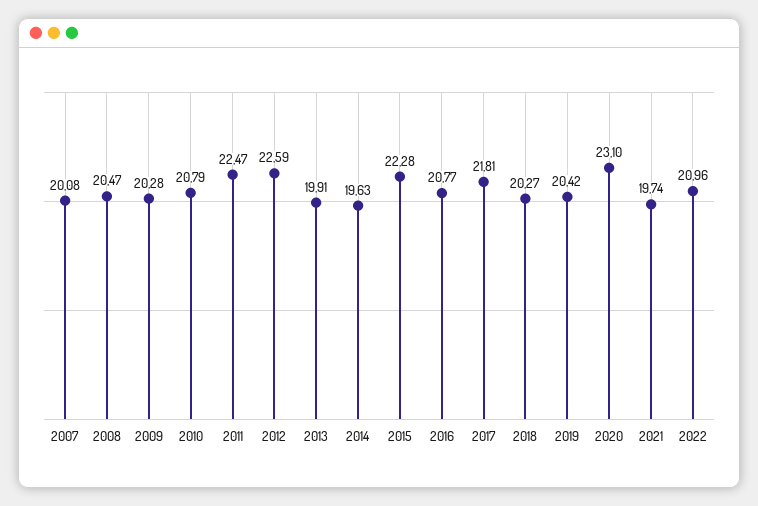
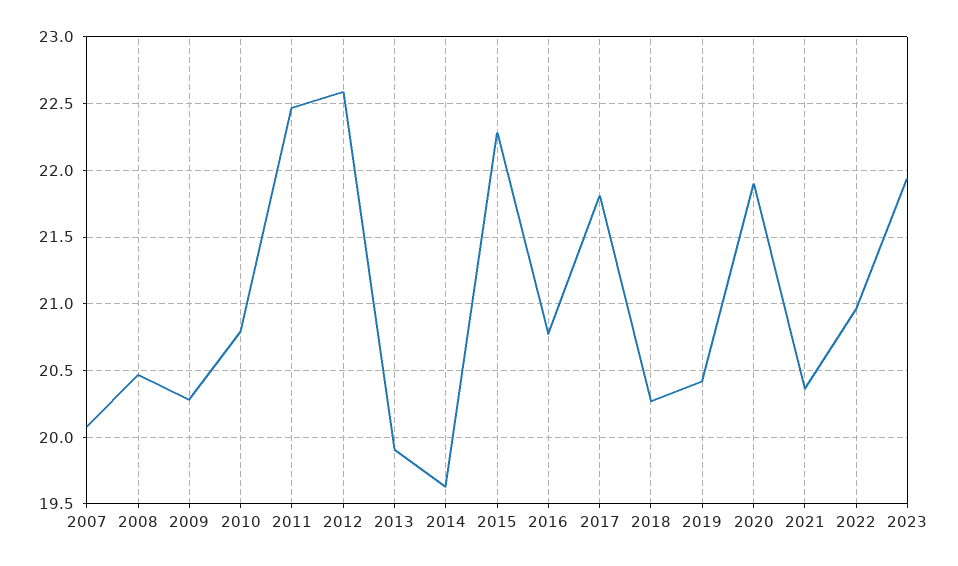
2020: 23.1 -> 21.9
2021: 19.74 -> 20.35
2023: none -> 21.95

